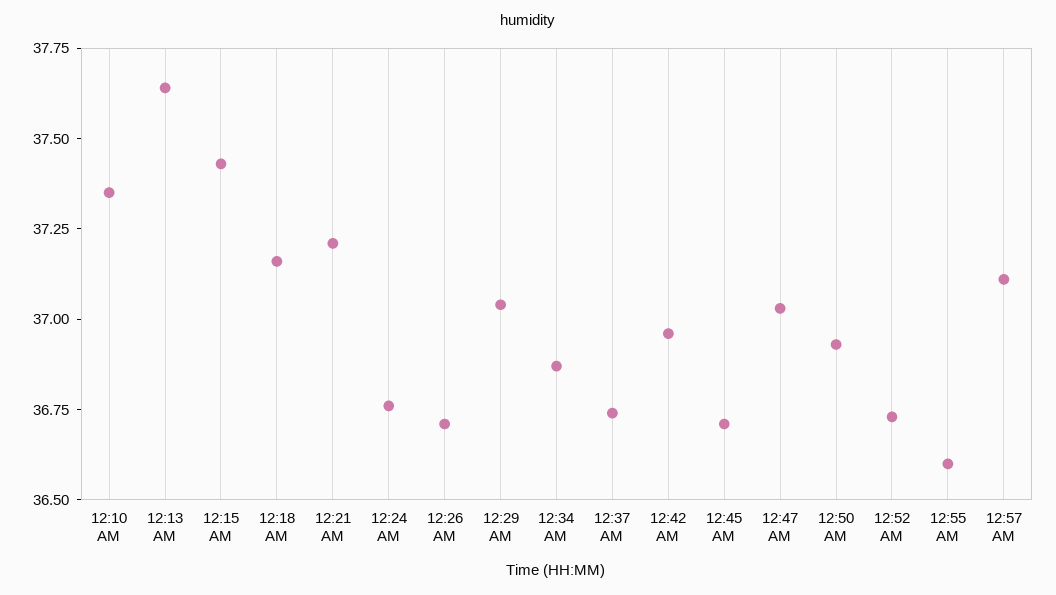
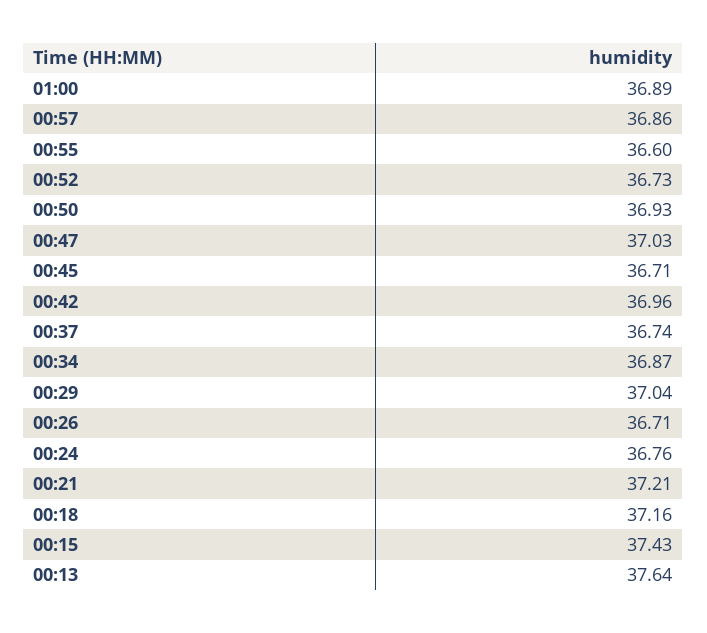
12:10 AM: 37.35 -> none
12:57 AM: 37.1 -> 36.86
01:00: none -> 36.89

